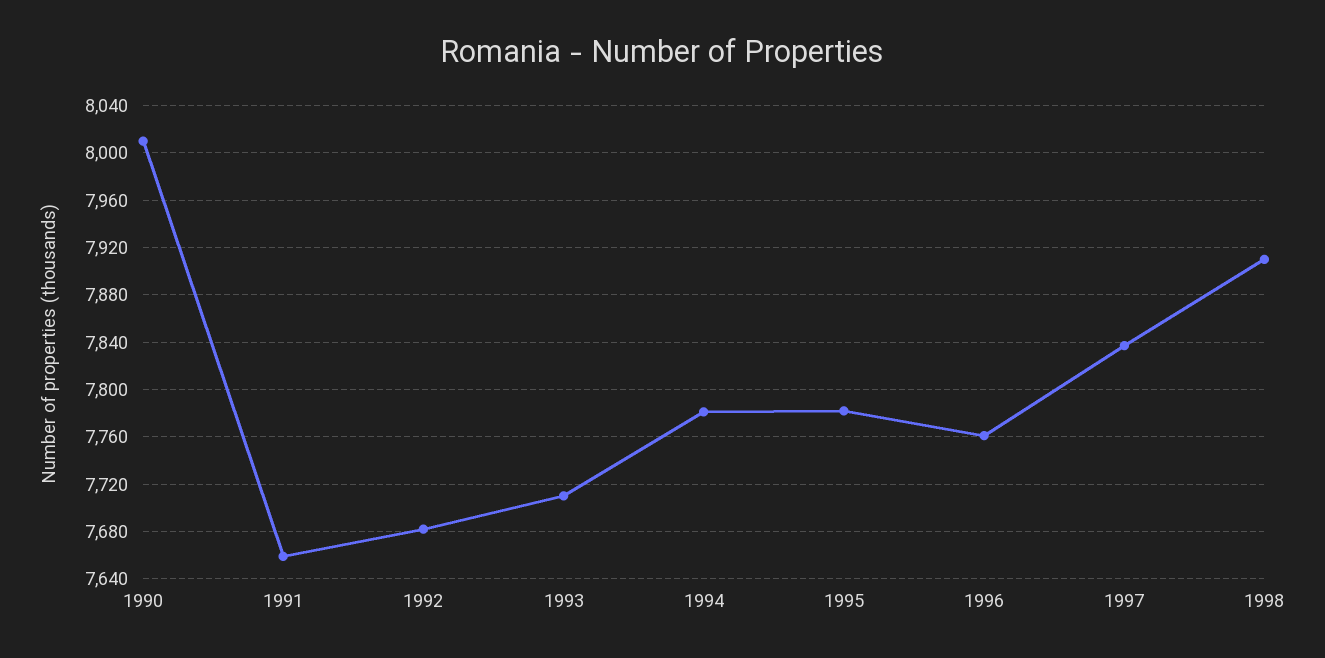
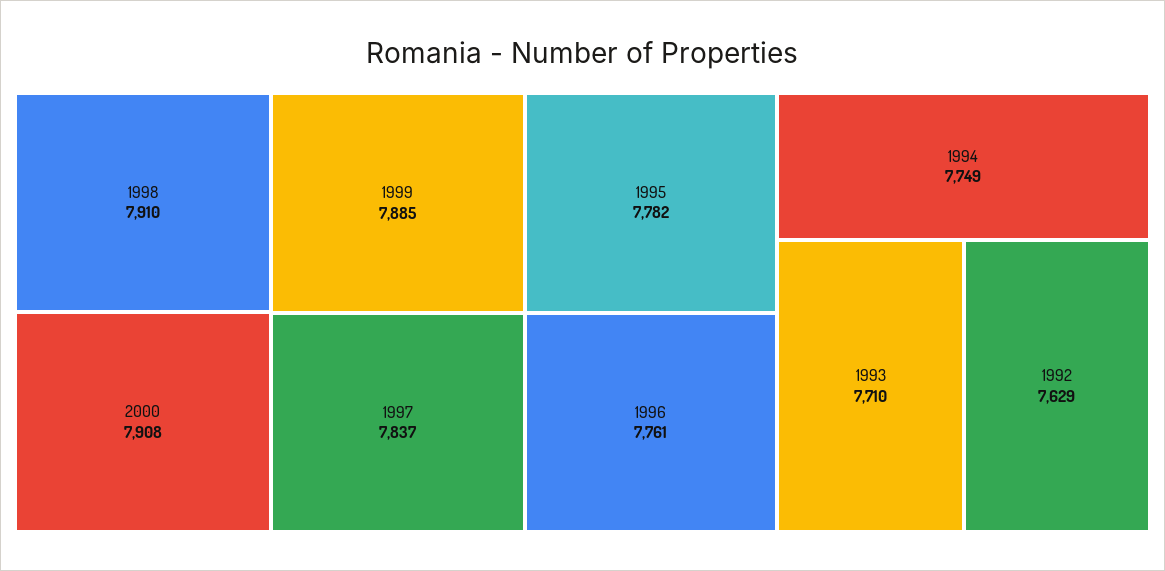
1990: 8010 -> none
1991: 7660 -> none
1992: 7680 -> 7629
1994: 7780 -> 7749
2000: none -> 7908
1999: none -> 7885

